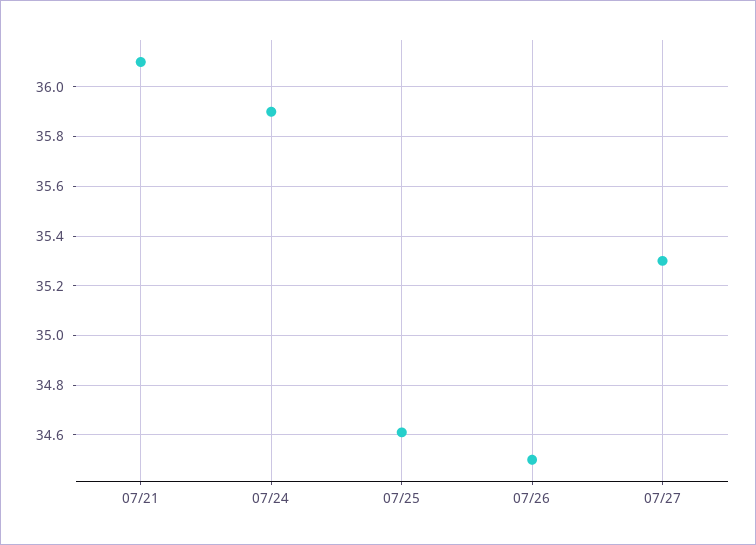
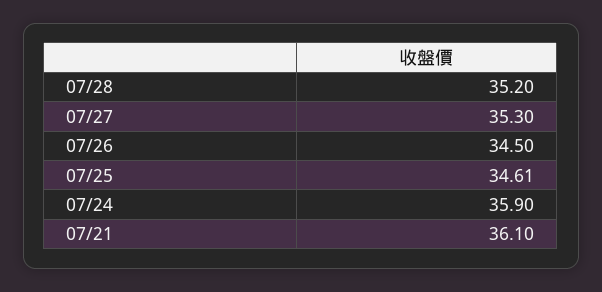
07/28: none -> 35.2

